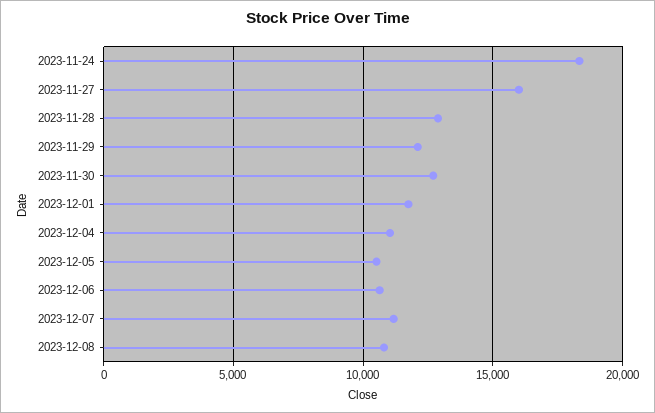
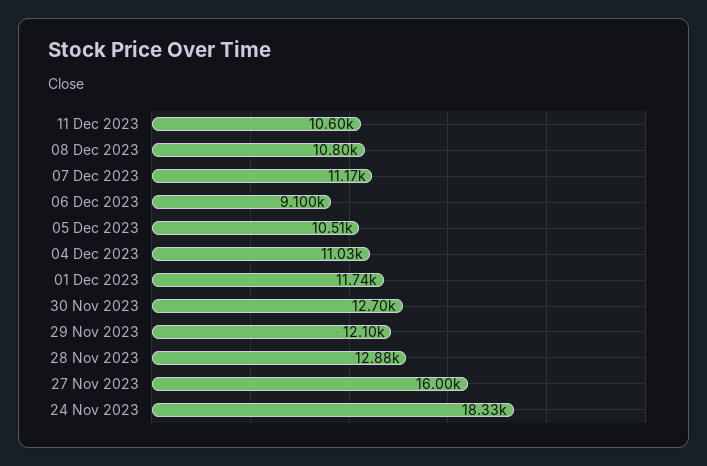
2023-12-06: 10500 -> 9100
11 Dec 2023: none -> 10600

